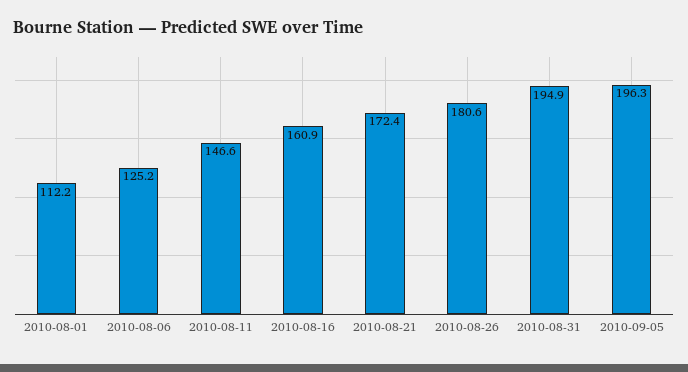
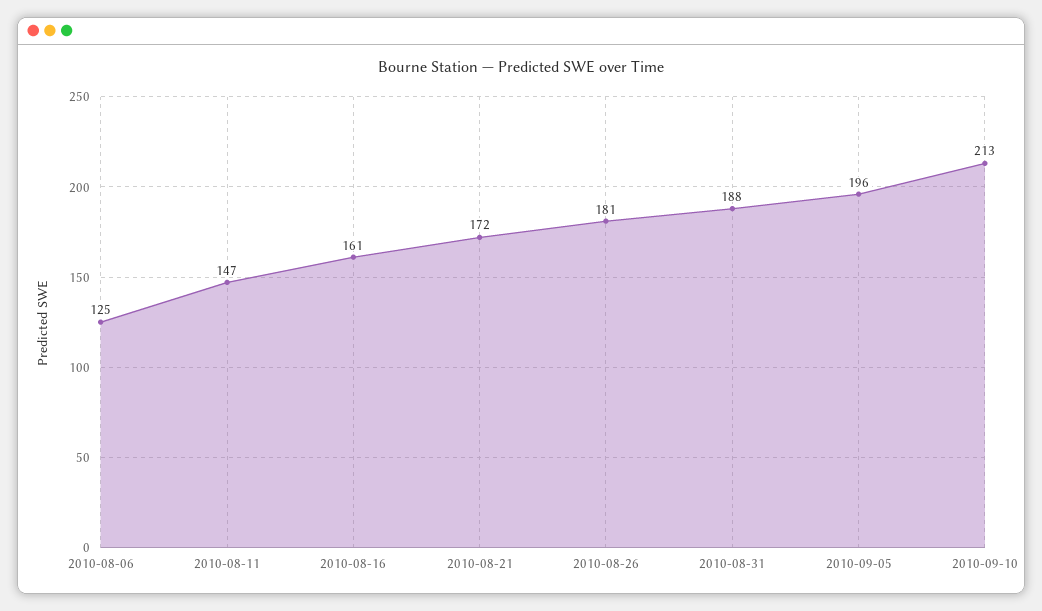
2010-08-01: 112.2 -> none
2010-08-31: 194.9 -> 188
2010-09-10: none -> 213

